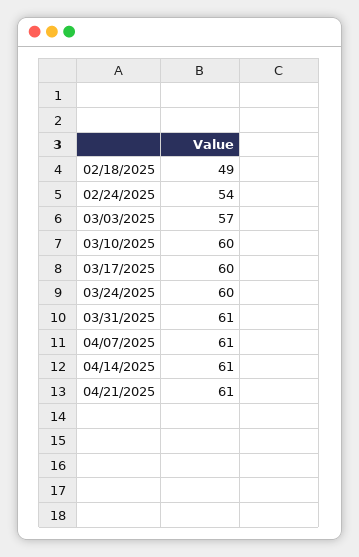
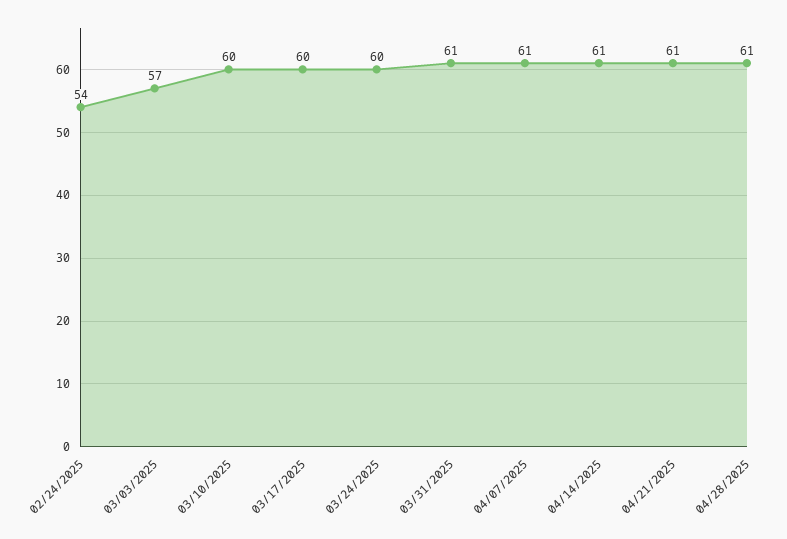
02/18/2025: 49 -> none
04/28/2025: none -> 61

